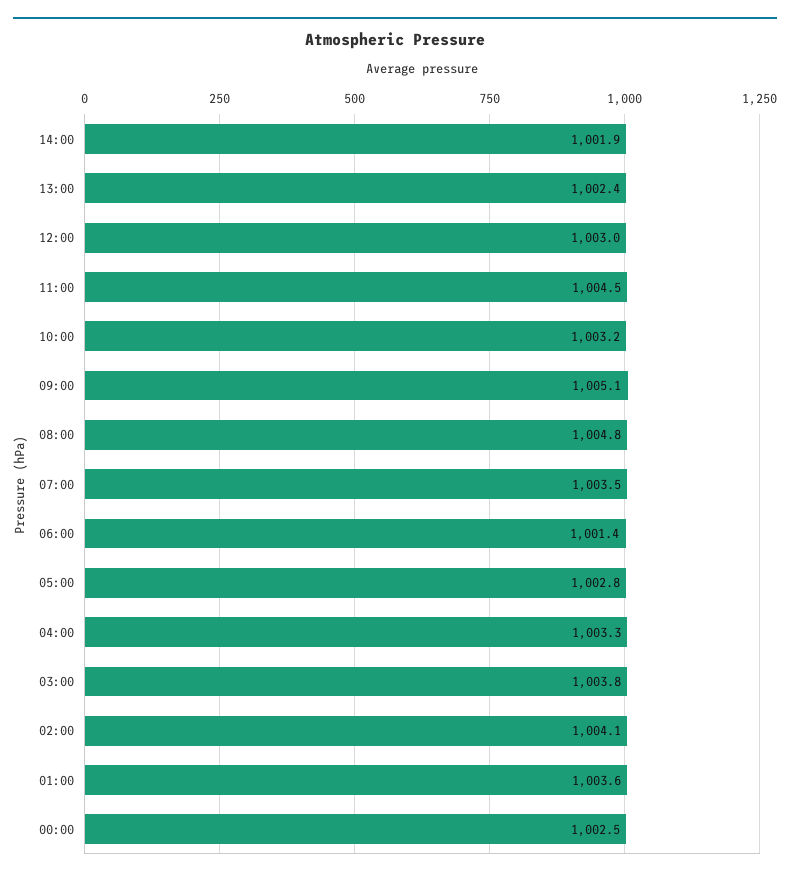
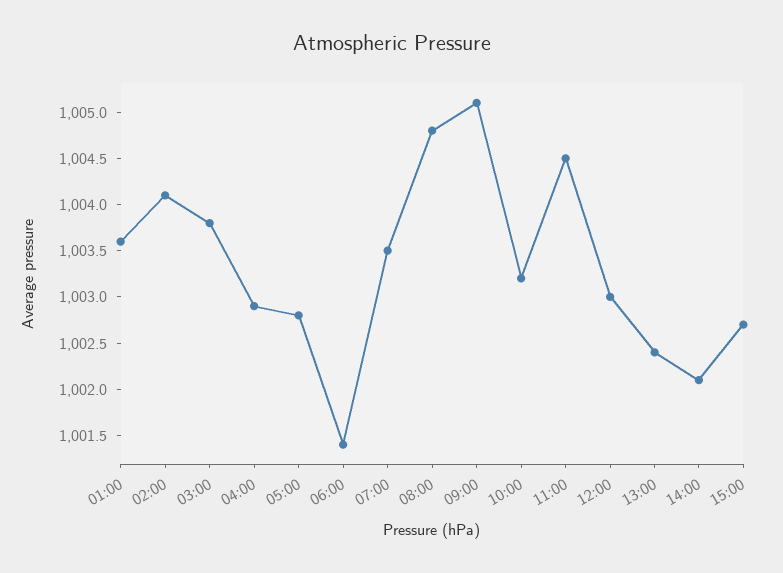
14:00: 1001.9 -> 1002.1
04:00: 1003.3 -> 1002.9
00:00: 1002.5 -> none
15:00: none -> 1002.7

